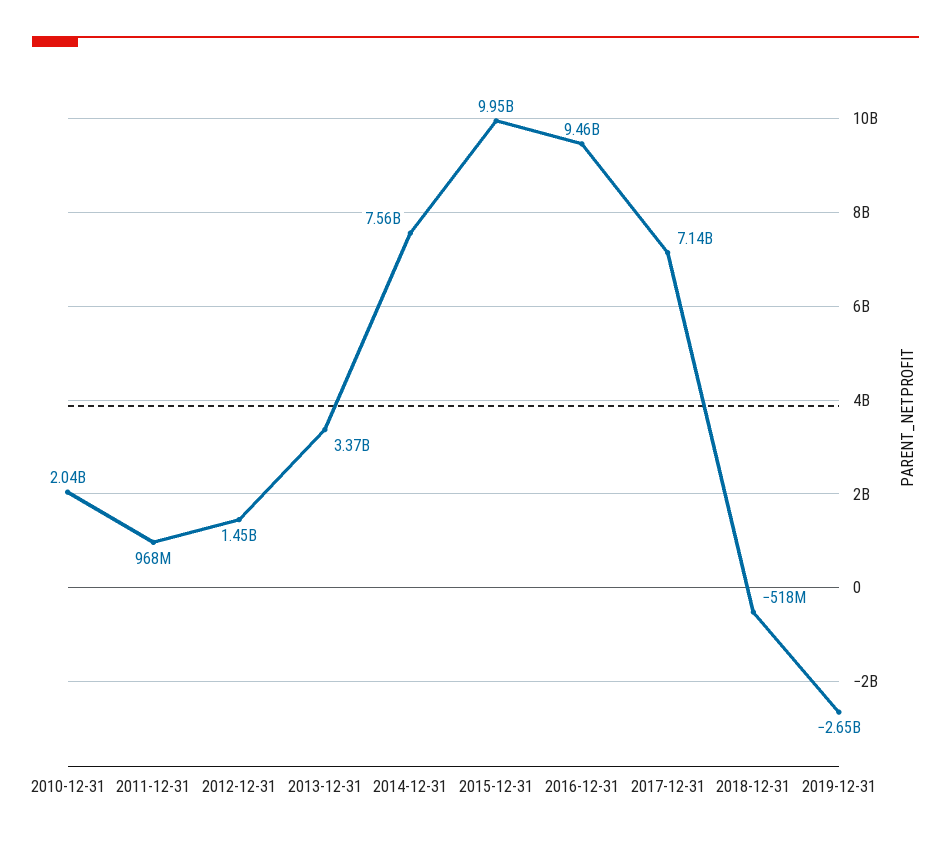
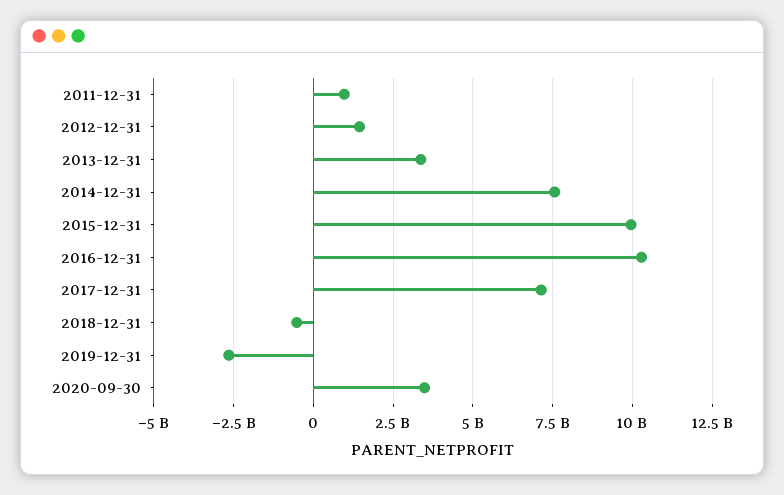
2010-12-31: 2040000000 -> none
2016-12-31: 9460000000 -> 10250000000
2020-09-30: none -> 3500000000

